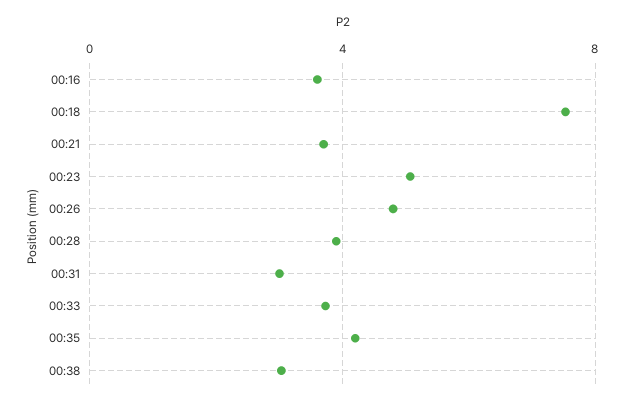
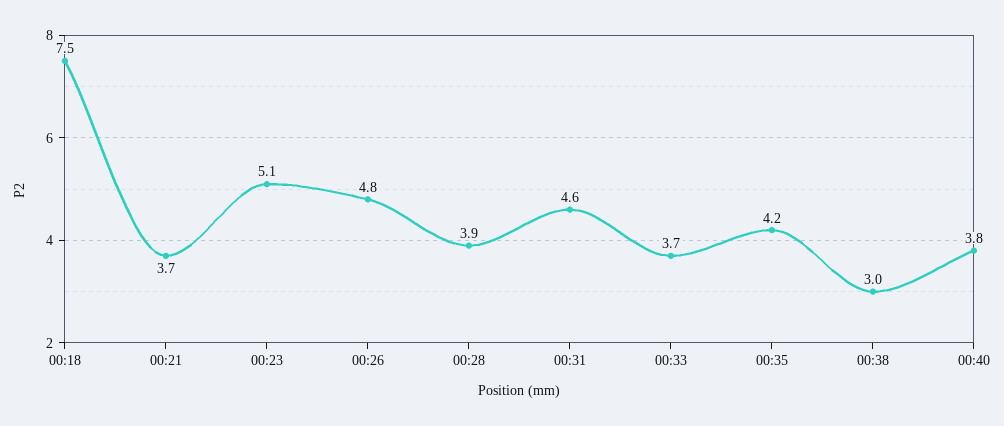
00:16: 3.5 -> none
00:31: 3 -> 4.6
00:40: none -> 3.8

